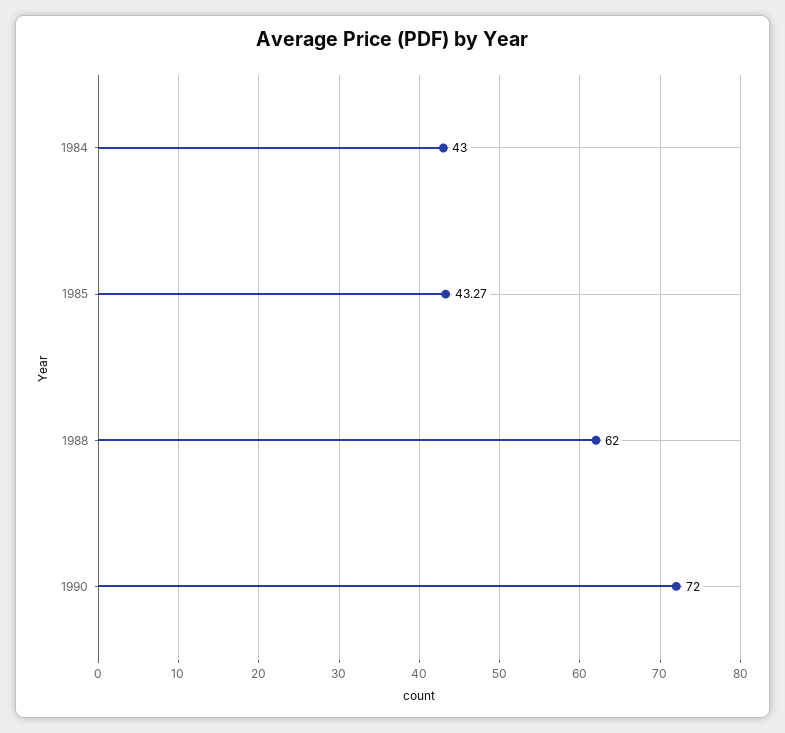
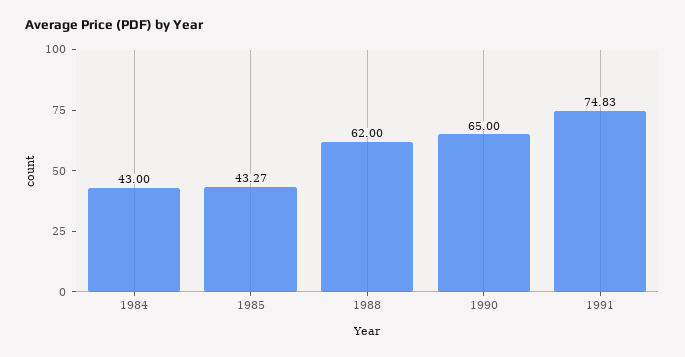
1990: 72 -> 65
1991: none -> 74.83

